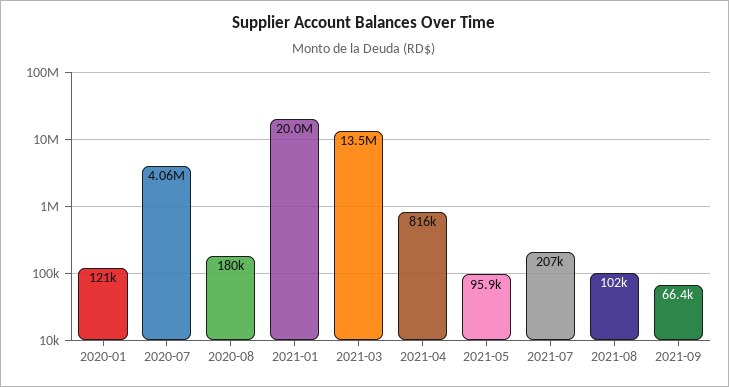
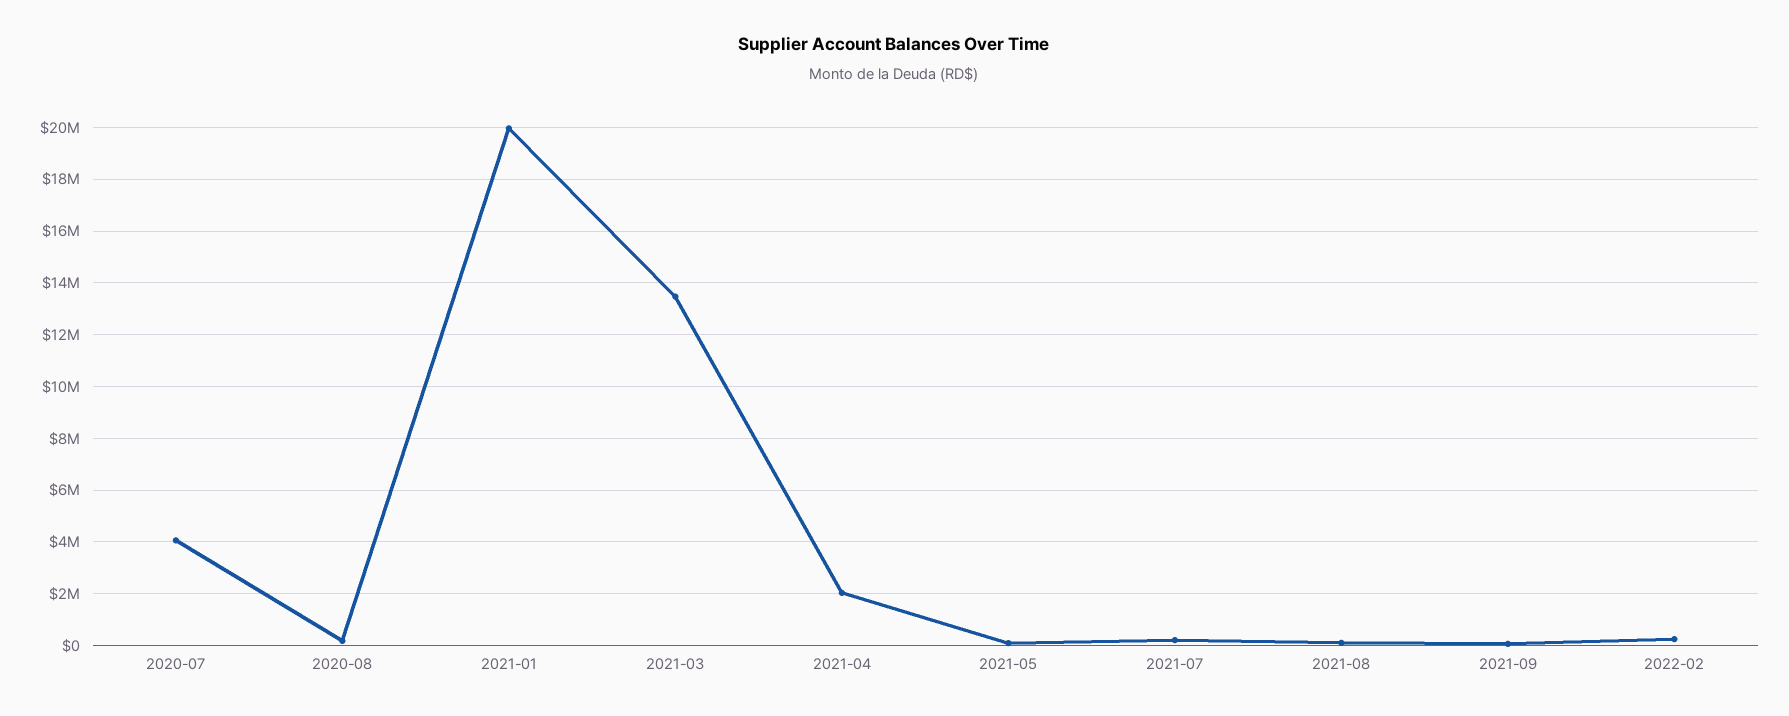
2020-01: 121000 -> none
2021-04: 816000 -> 2000000
2022-02: none -> 250000

